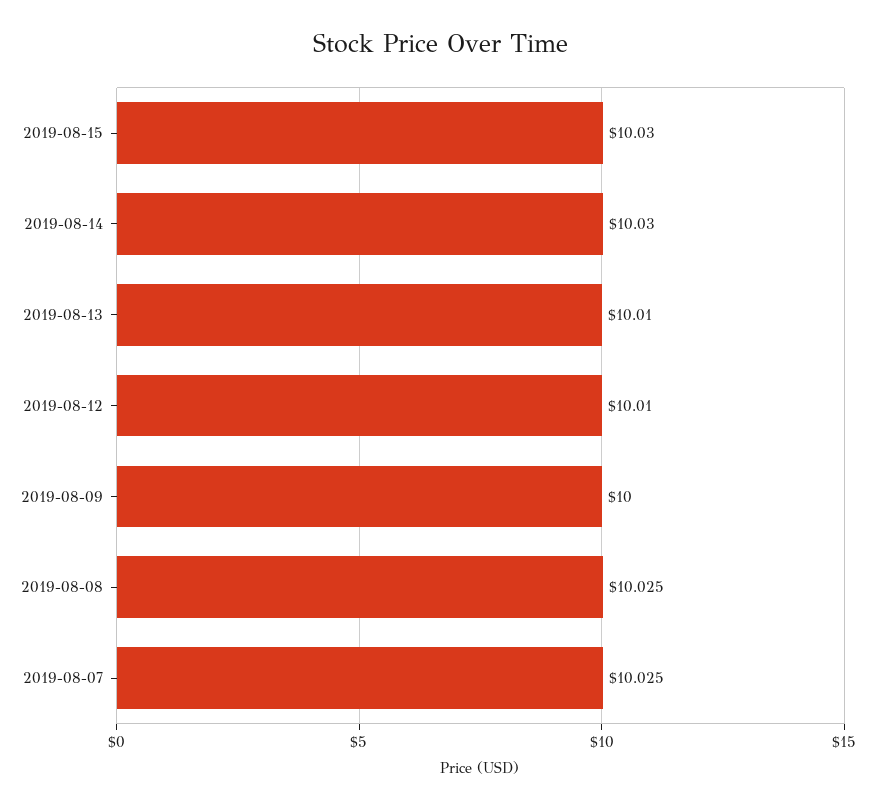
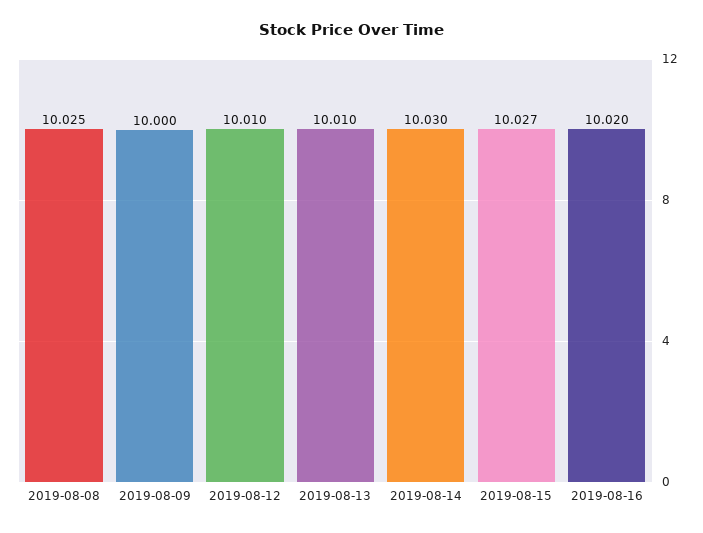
2019-08-15: 10.03 -> 10.027
2019-08-07: 10.025 -> none
2019-08-16: none -> 10.02

